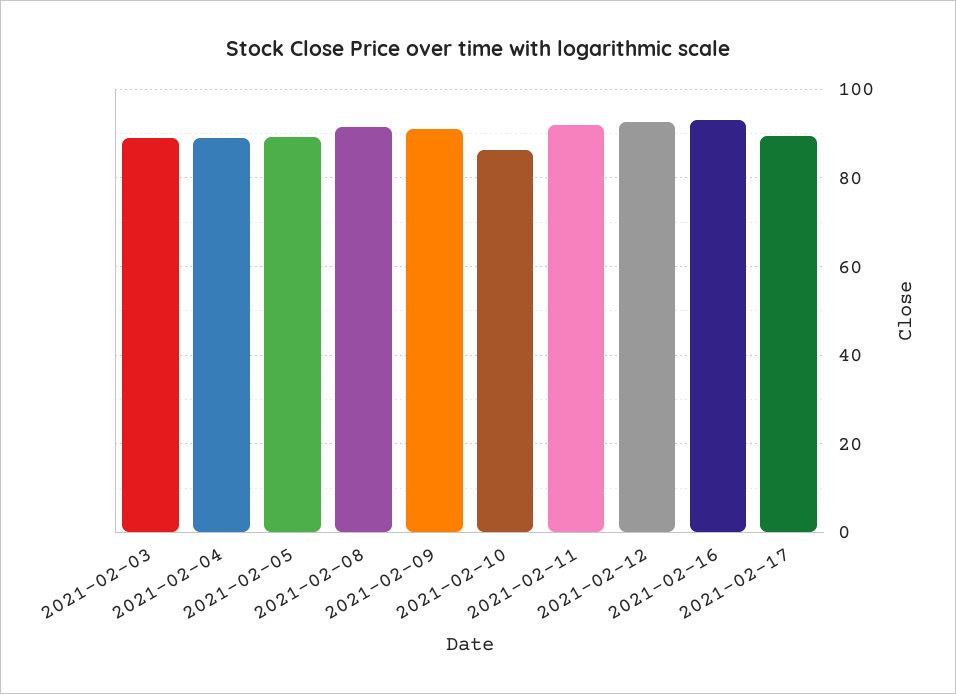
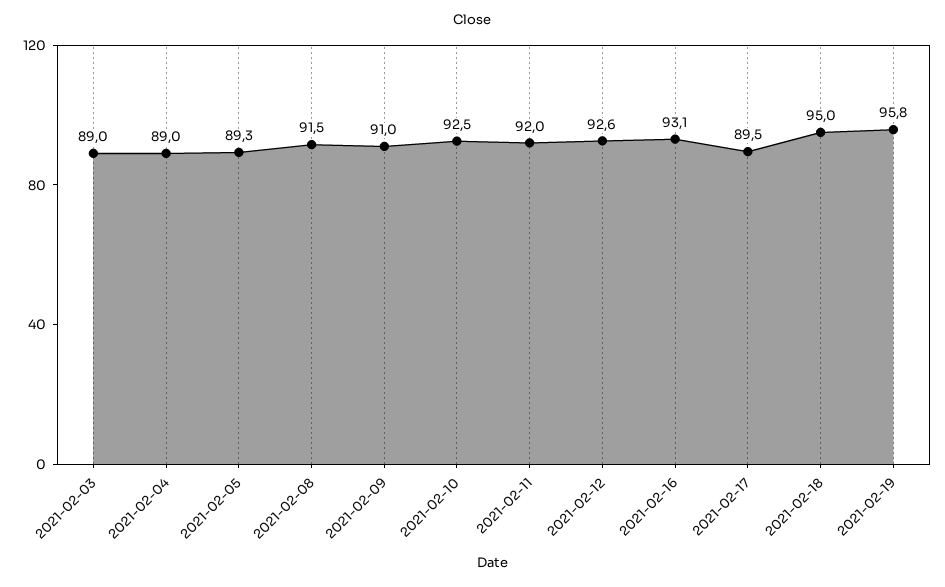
2021-02-10: 86 -> 92.5
2021-02-18: none -> 95
2021-02-19: none -> 95.8

